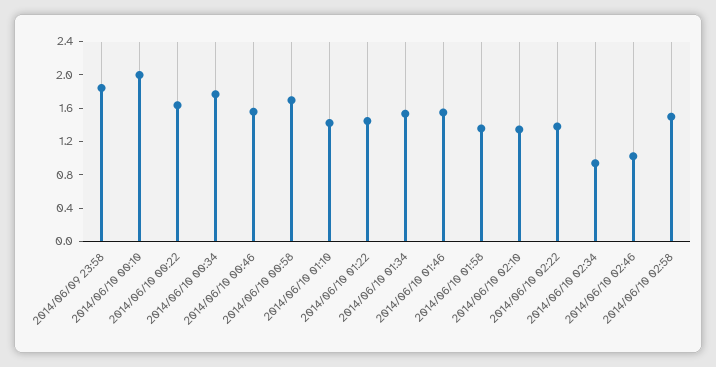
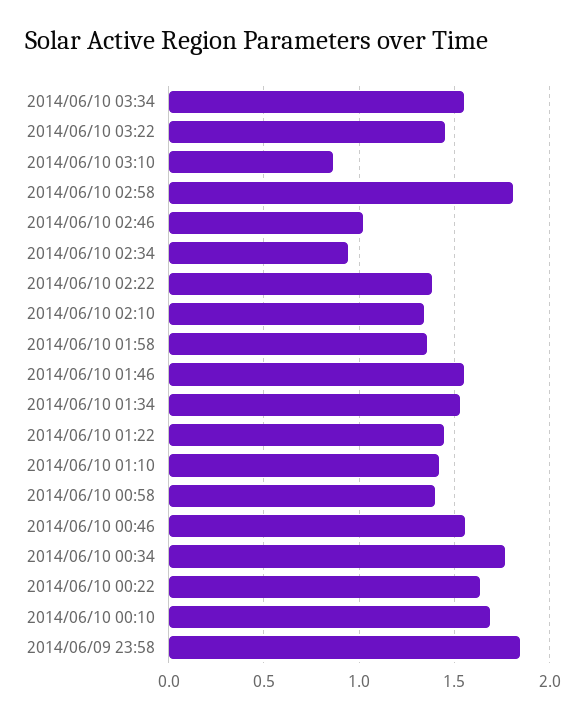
2014/06/10 00:10: 2 -> 1.7
2014/06/10 00:58: 1.7 -> 1.4
2014/06/10 02:58: 1.5 -> 1.8
2014/06/10 03:34: none -> 1.55
2014/06/10 03:22: none -> 1.45
2014/06/10 03:10: none -> 0.85

